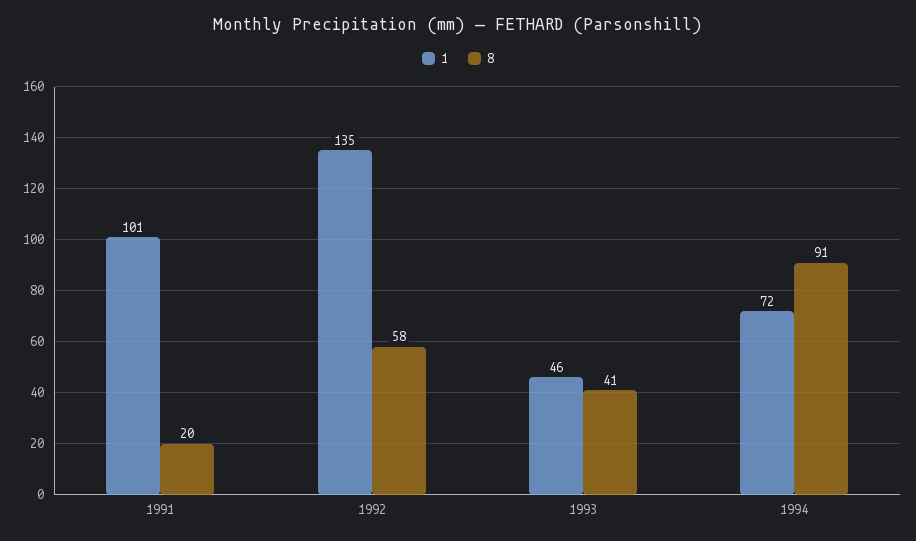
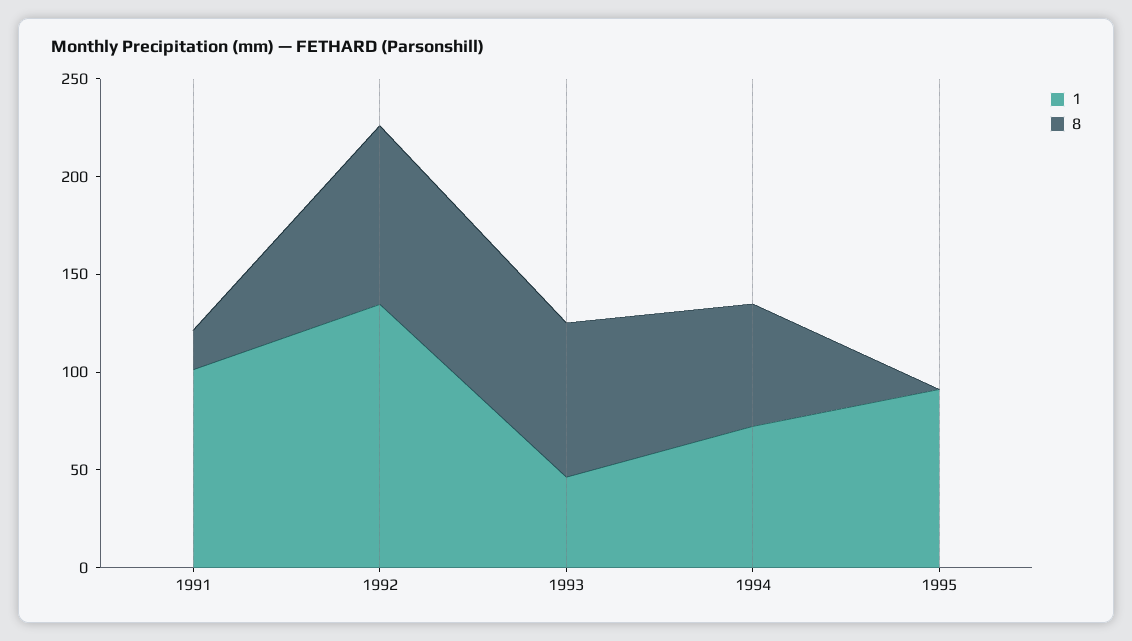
8, 1992: 58 -> 90
8, 1993: 41 -> 80
8, 1994: 91 -> 60
1, 1995: none -> 90
8, 1995: none -> 0

